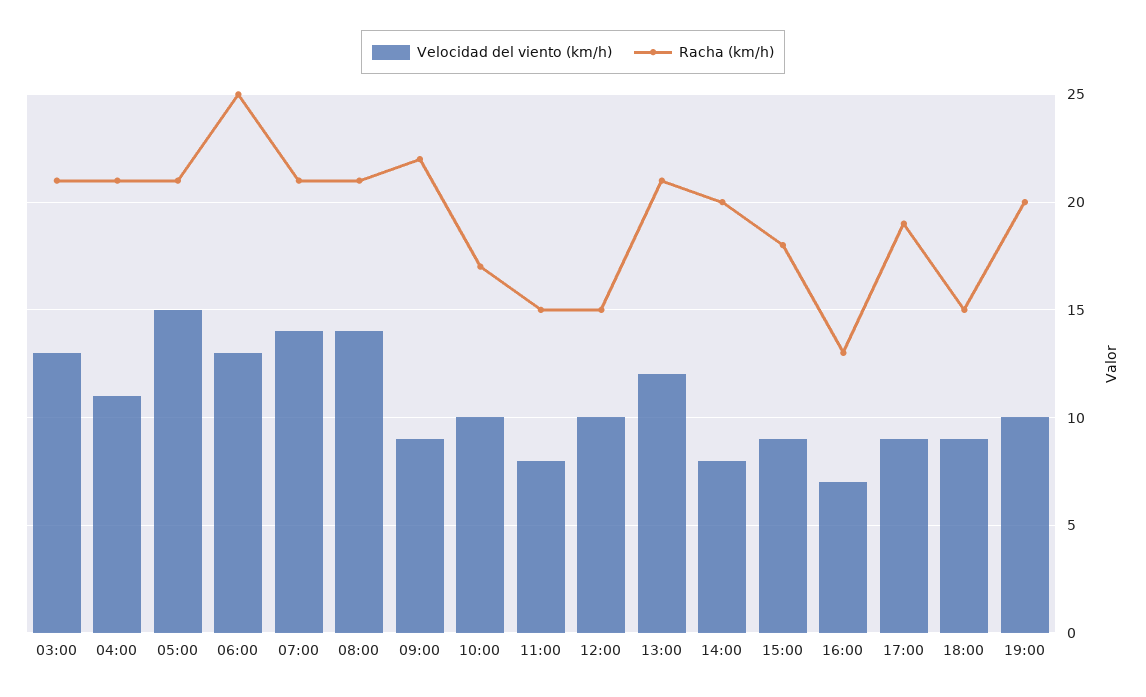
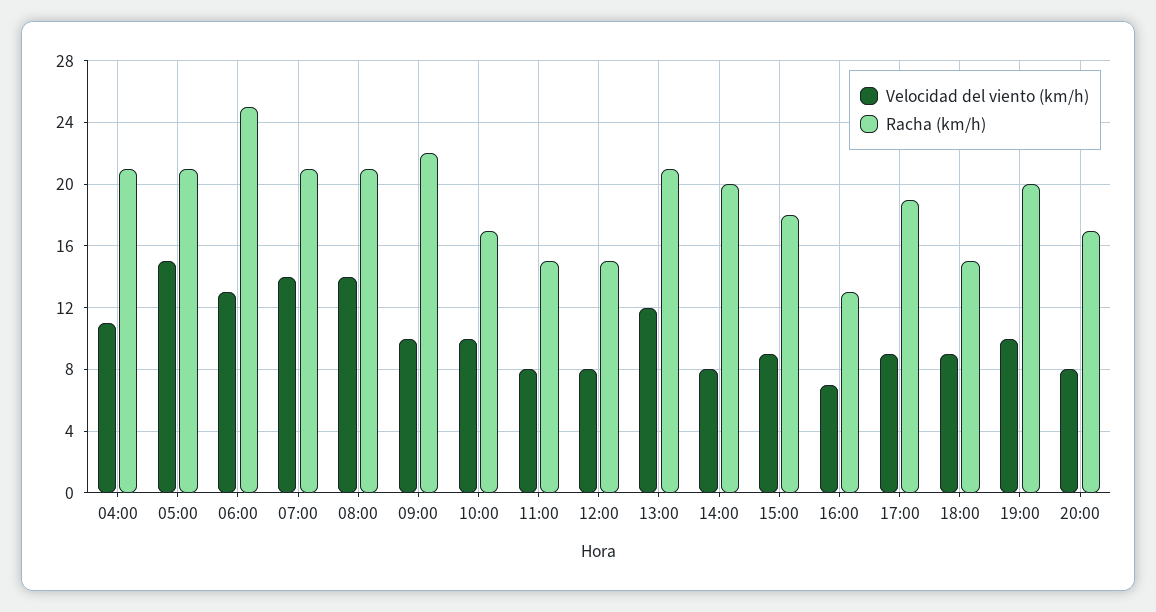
Velocidad del viento (km/h), 03:00: 13 -> none
Racha (km/h), 03:00: 21 -> none
Velocidad del viento (km/h), 09:00: 9 -> 10
Velocidad del viento (km/h), 12:00: 10 -> 8
Velocidad del viento (km/h), 20:00: none -> 8
Racha (km/h), 20:00: none -> 17

